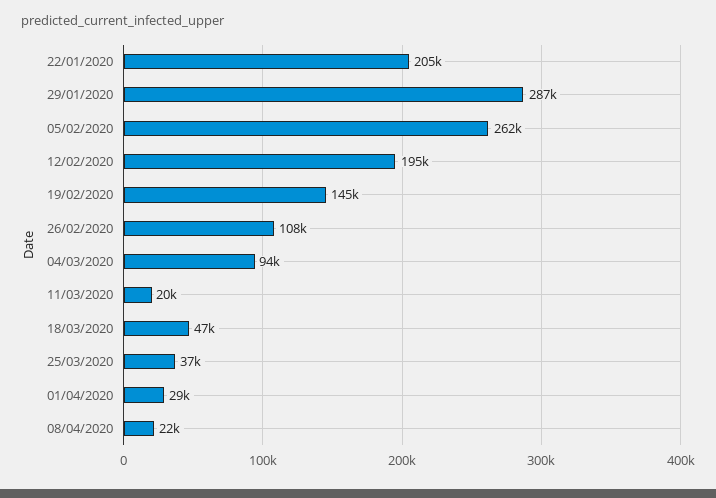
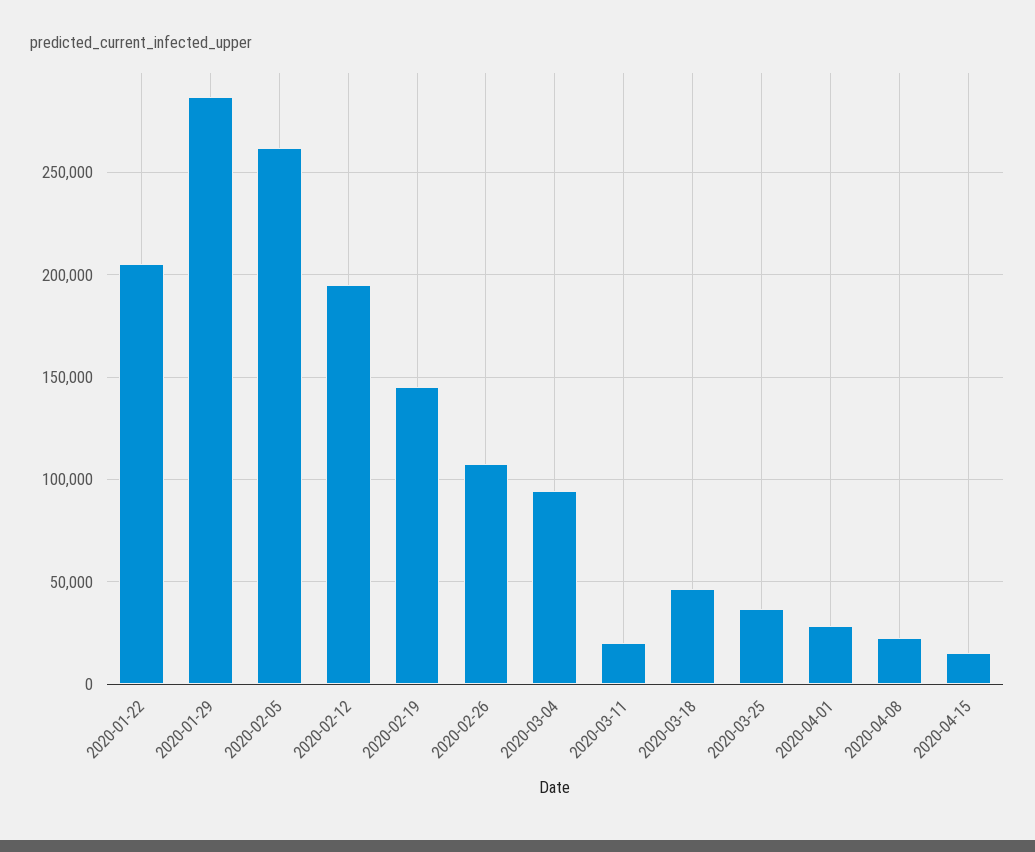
2020-04-15: none -> 15000

